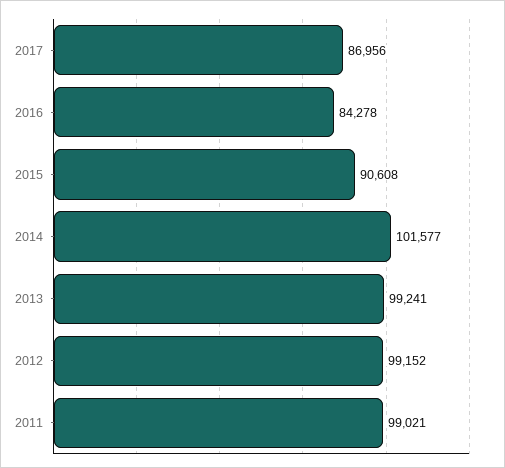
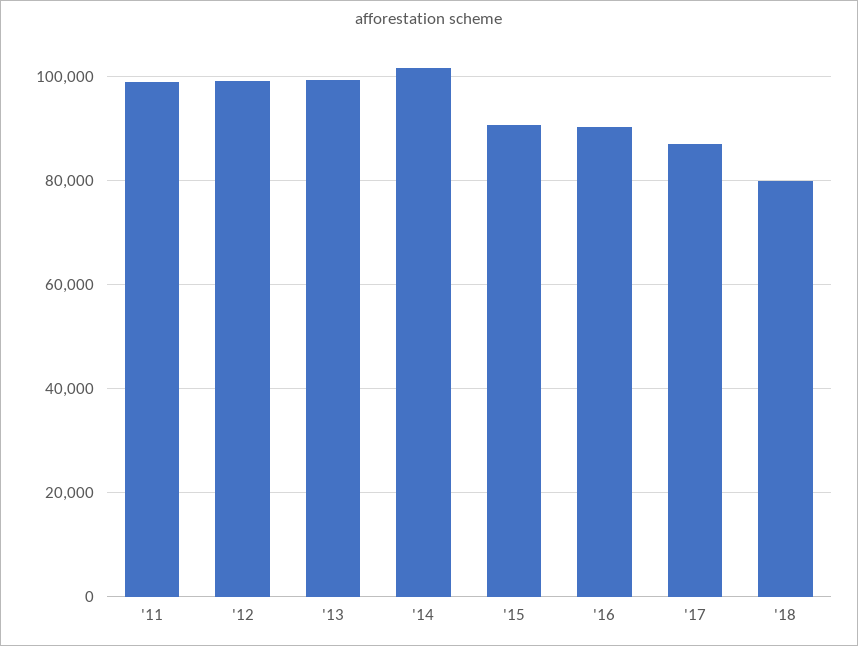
2016: 84278 -> 90000
'18: none -> 80000

